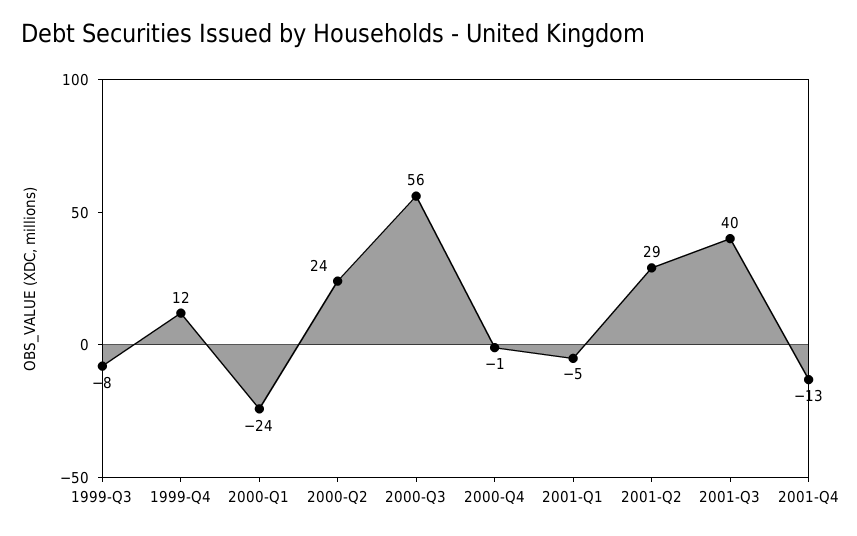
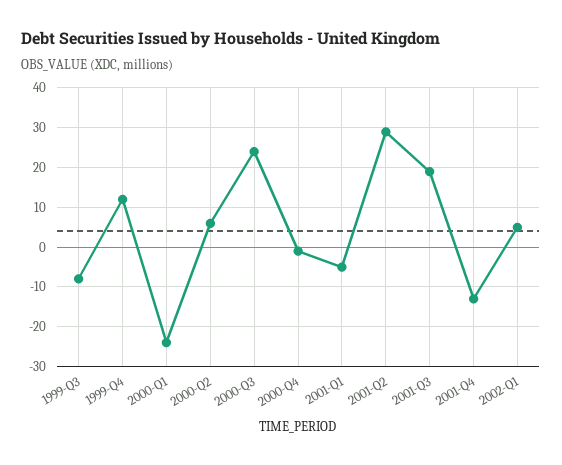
2000-Q2: 24 -> 5
2000-Q3: 56 -> 25
2001-Q3: 40 -> 20
2002-Q1: none -> 5

